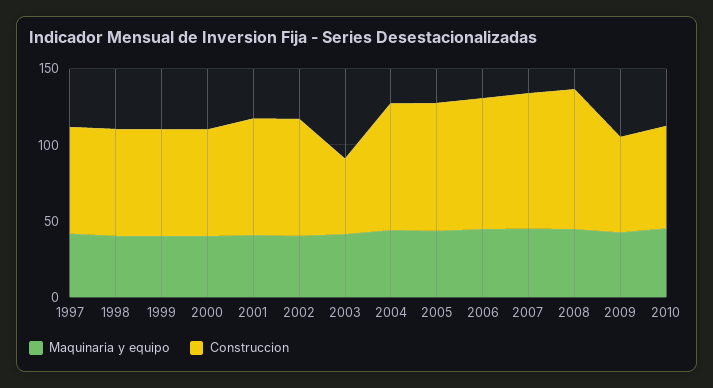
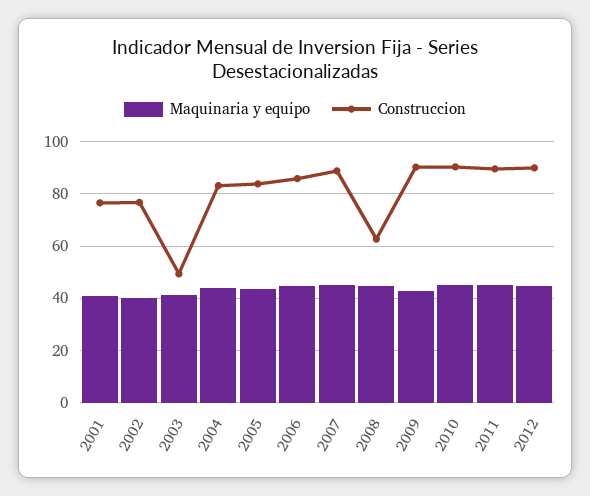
Maquinaria y equipo, 1997: 40 -> none
Construccion, 1997: 70 -> none
Maquinaria y equipo, 1998: 40 -> none
Construccion, 1998: 70 -> none
Maquinaria y equipo, 1999: 40 -> none
Construccion, 1999: 70 -> none
Maquinaria y equipo, 2000: 40 -> none
Construccion, 2000: 70 -> none
Construccion, 2008: 90 -> 62.5
Construccion, 2009: 60 -> 90
Construccion, 2010: 70 -> 90
Maquinaria y equipo, 2011: none -> 45
Construccion, 2011: none -> 90
Maquinaria y equipo, 2012: none -> 45
Construccion, 2012: none -> 90

